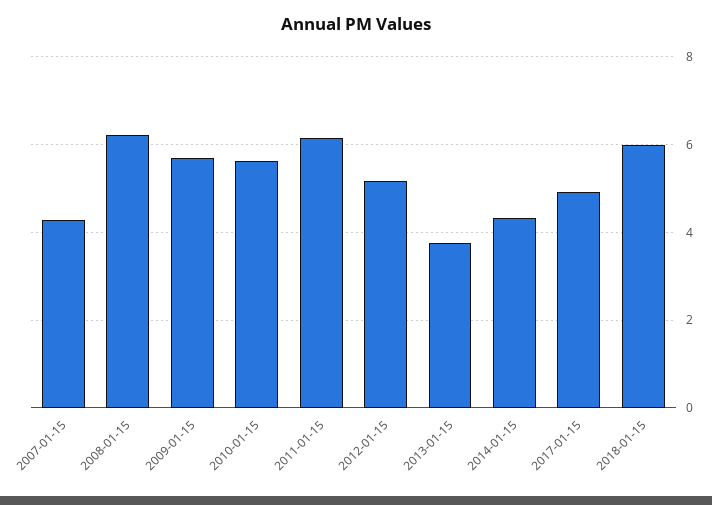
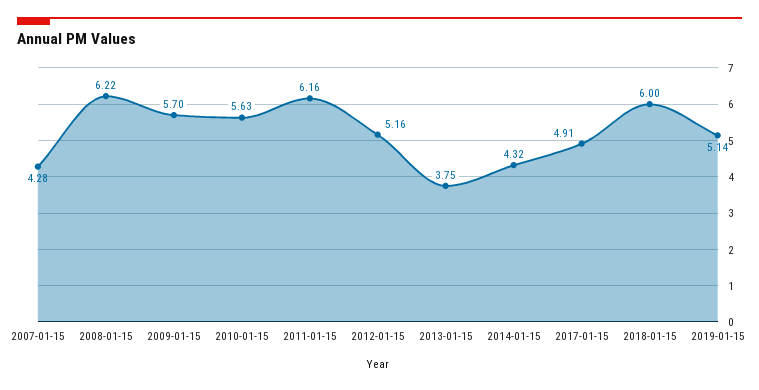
2019-01-15: none -> 5.14

